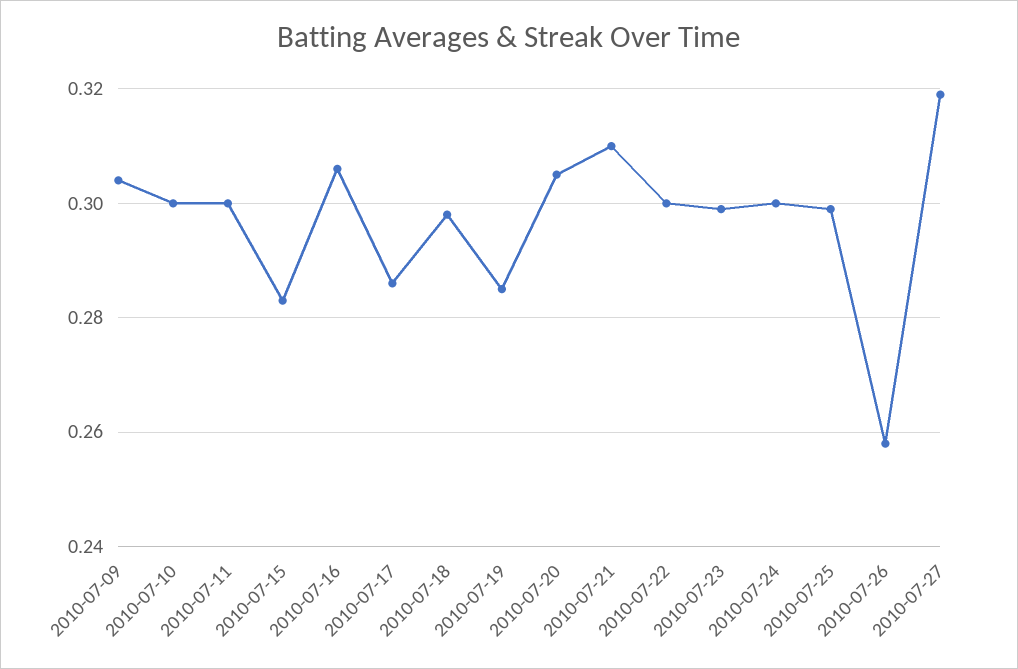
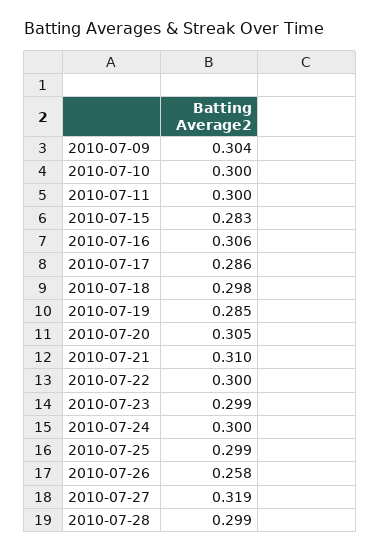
2010-07-28: none -> 0.299

